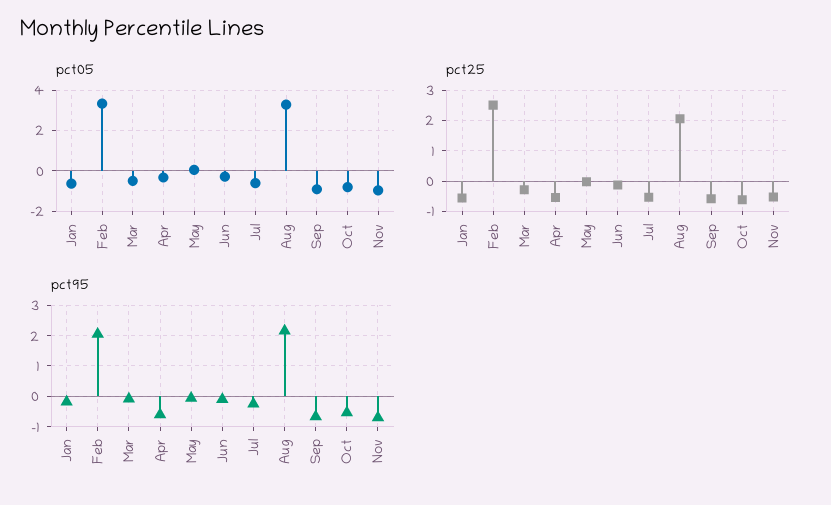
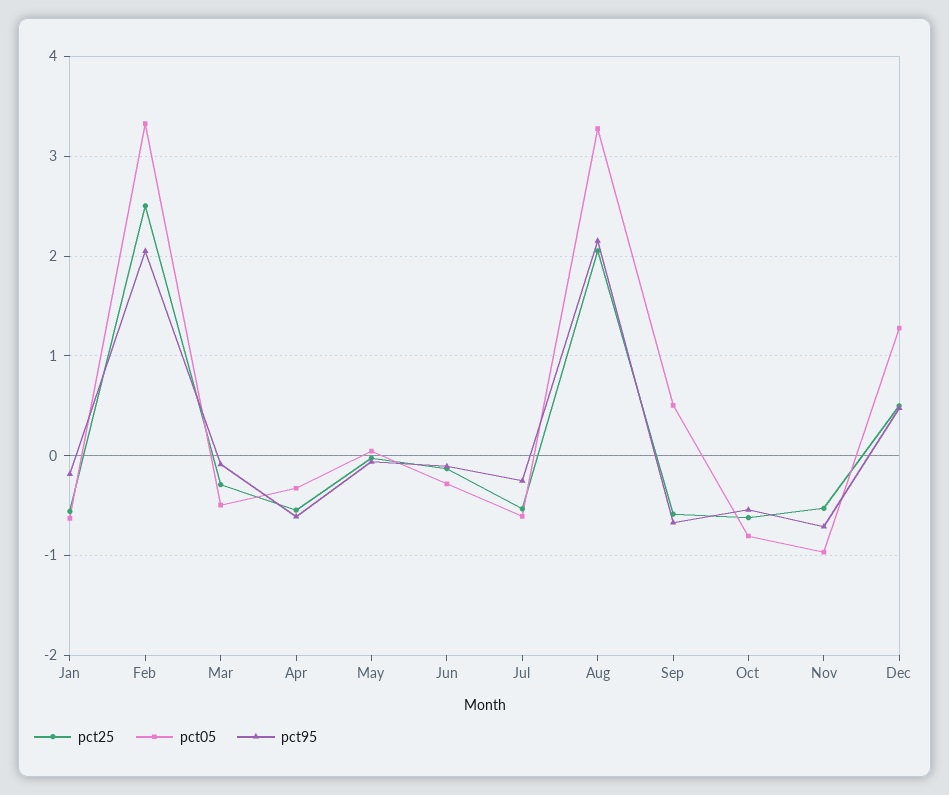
pct05, Sep: -1 -> 0.5
pct25, Dec: none -> 0.5
pct05, Dec: none -> 1.3
pct95, Dec: none -> 0.5

